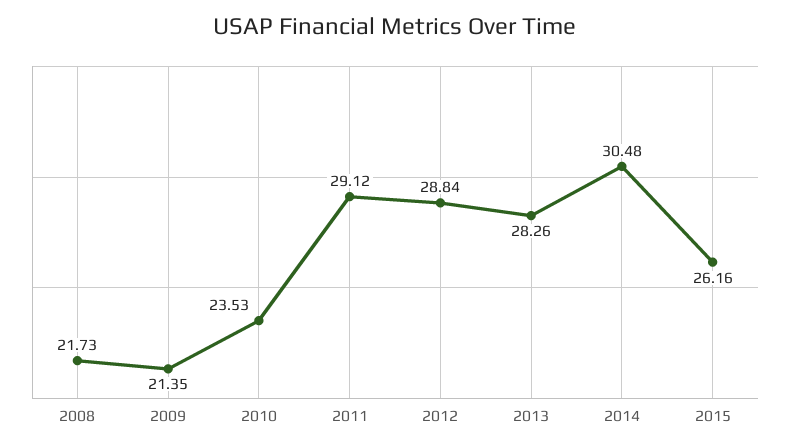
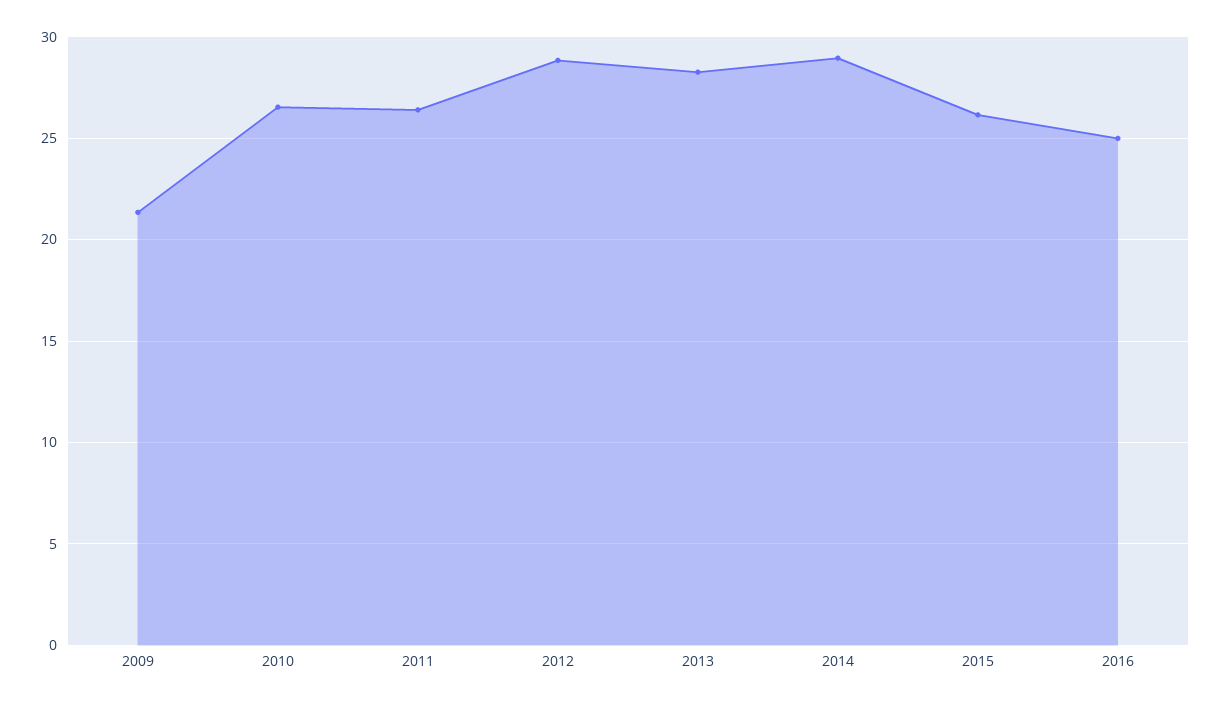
2008: 21.73 -> none
2010: 23.53 -> 26.5
2011: 29.12 -> 26.5
2014: 30.48 -> 29
2016: none -> 25

